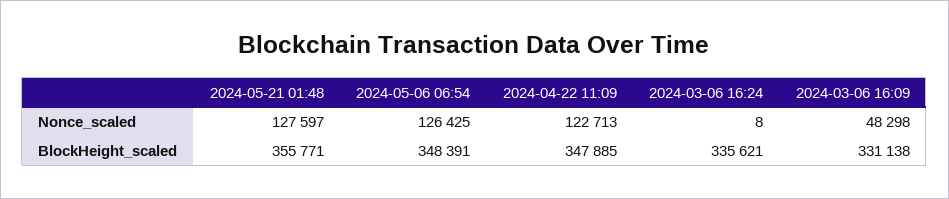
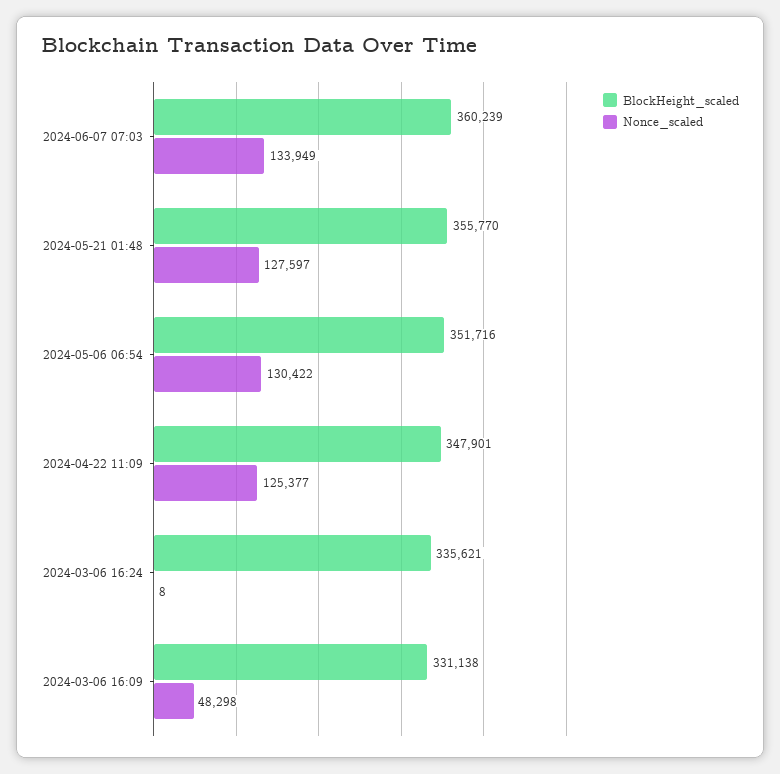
Nonce_scaled, 2024-05-06 06:54: 126425 -> 130422
Nonce_scaled, 2024-04-22 11:09: 122713 -> 125377
BlockHeight_scaled, 2024-05-21 01:48: 355771 -> 355770
BlockHeight_scaled, 2024-05-06 06:54: 348391 -> 351716
BlockHeight_scaled, 2024-04-22 11:09: 347885 -> 347901
BlockHeight_scaled, 2024-06-07 07:03: none -> 360239
Nonce_scaled, 2024-06-07 07:03: none -> 133949

